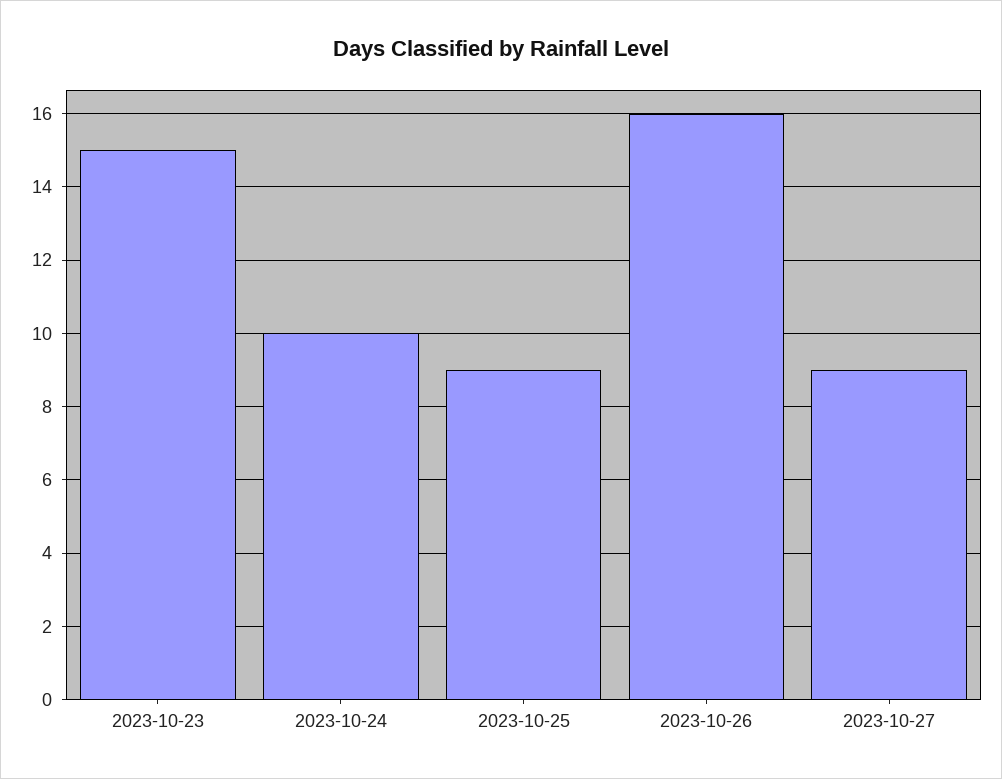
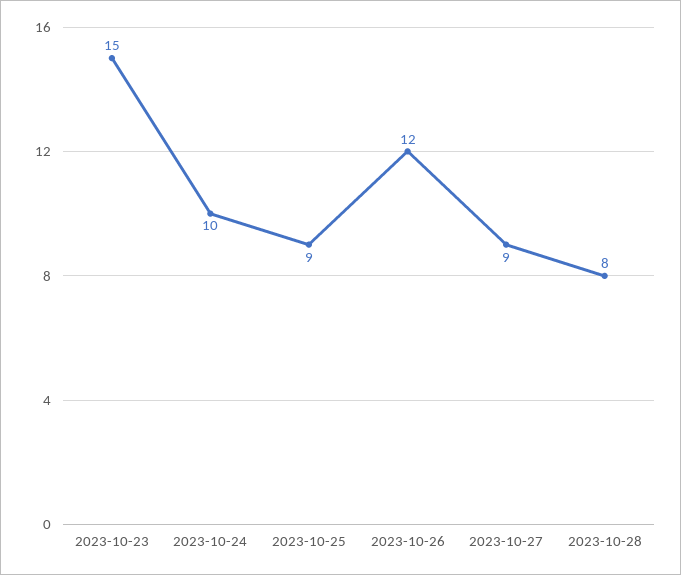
2023-10-26: 16 -> 12
2023-10-28: none -> 8

